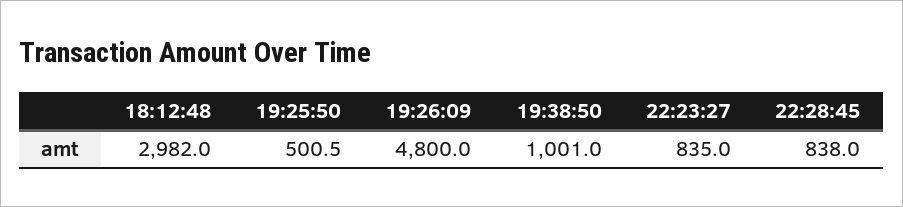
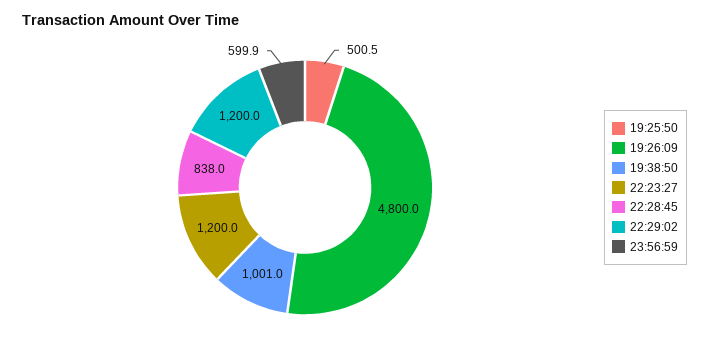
18:12:48: 2982 -> none
22:23:27: 835 -> 1200
22:29:02: none -> 1200
23:56:59: none -> 599.9

